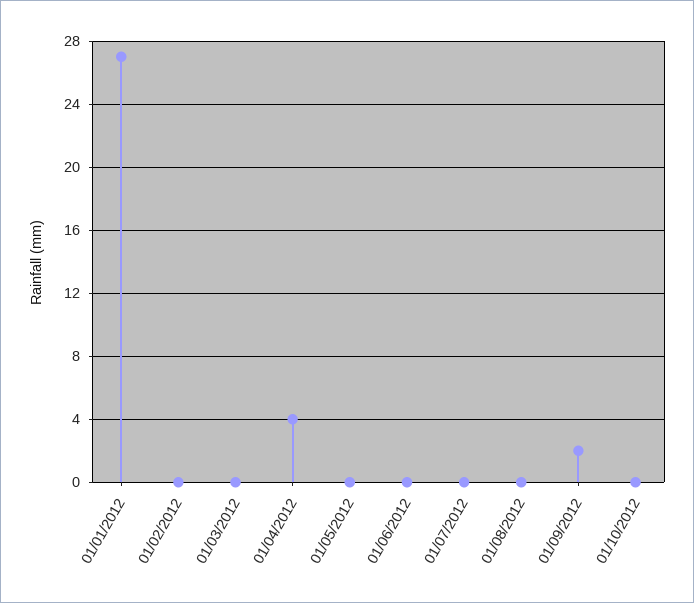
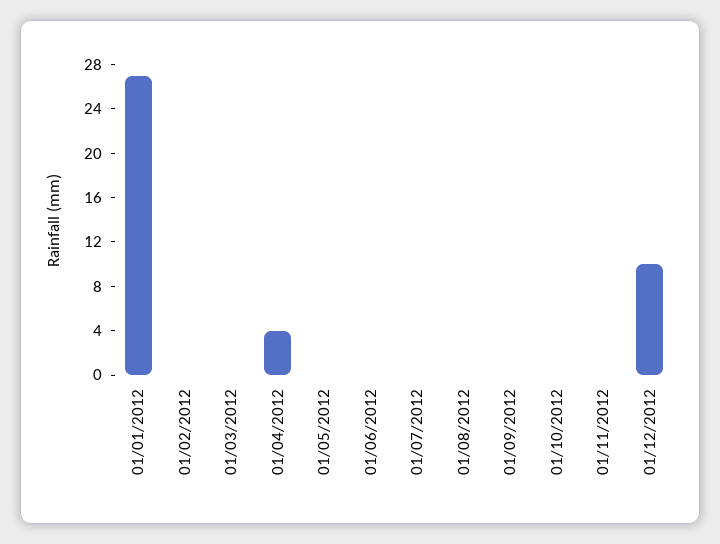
01/09/2012: 2 -> 0
01/11/2012: none -> 0
01/12/2012: none -> 10

